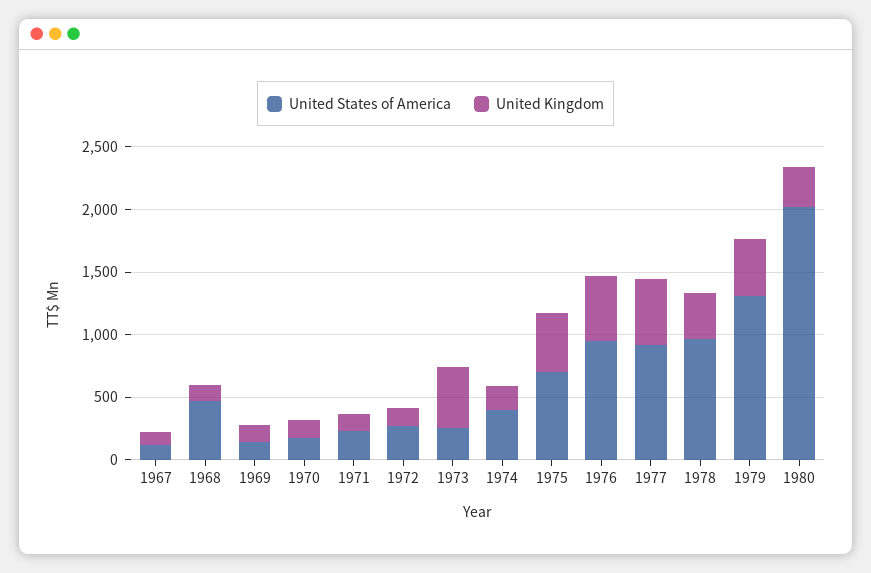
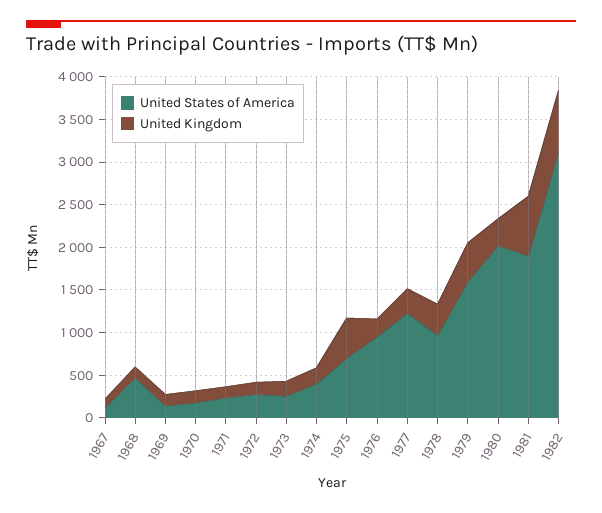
United Kingdom, 1973: 500 -> 200
United Kingdom, 1976: 500 -> 200
United States of America, 1977: 900 -> 1200
United Kingdom, 1977: 500 -> 300
United States of America, 1979: 1300 -> 1600
United States of America, 1981: none -> 1900
United Kingdom, 1981: none -> 700
United States of America, 1982: none -> 3100
United Kingdom, 1982: none -> 700

